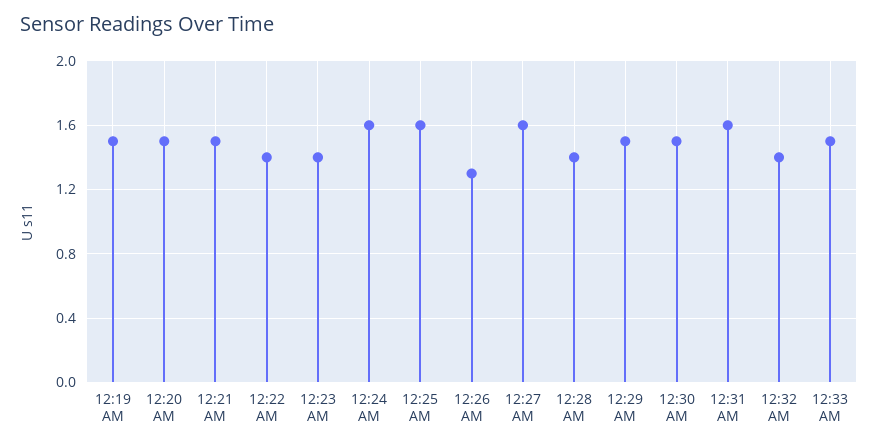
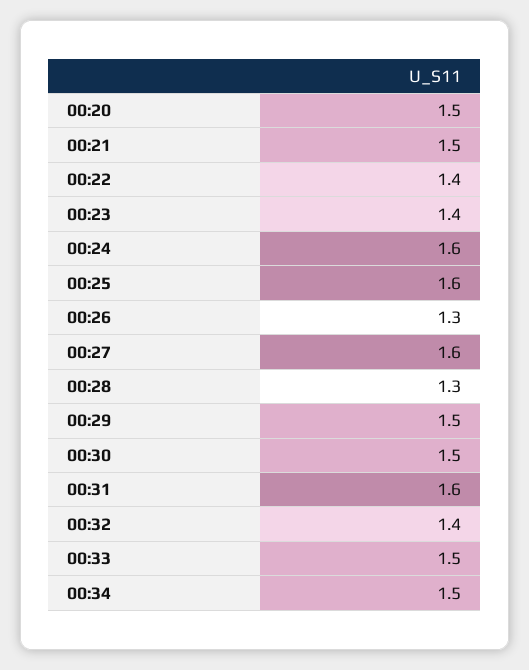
12:19 AM: 1.5 -> none
12:28 AM: 1.4 -> 1.3
00:34: none -> 1.5

